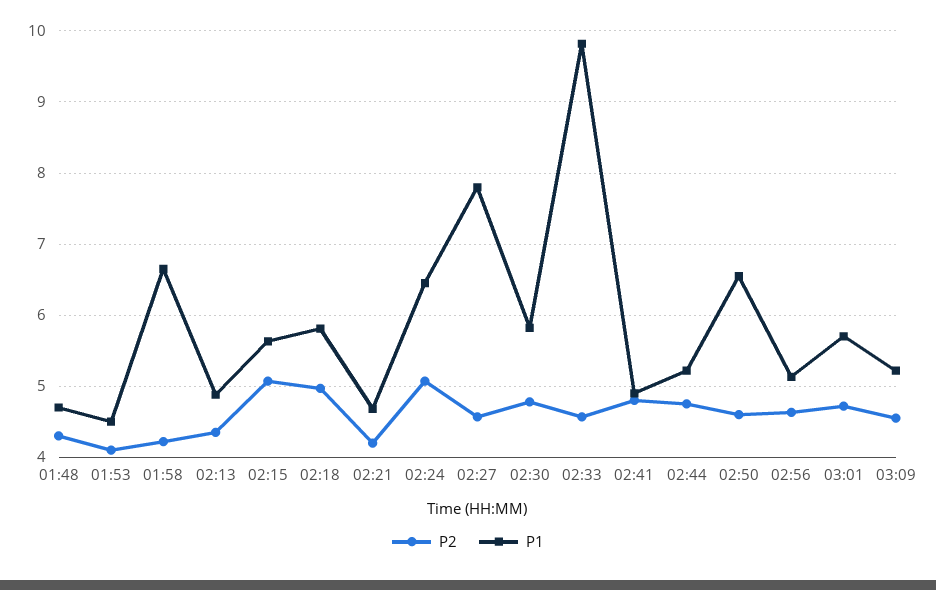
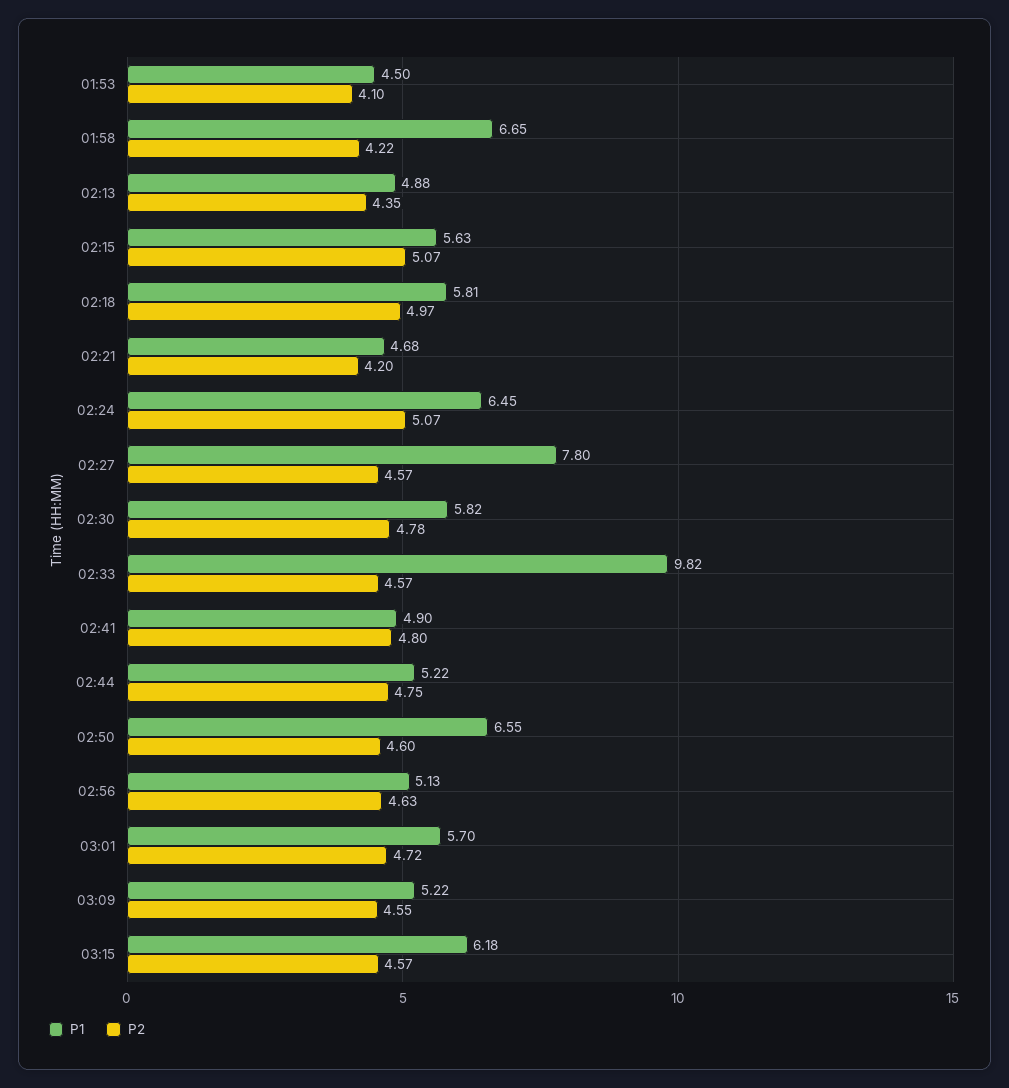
P2, 01:48: 4.3 -> none
P1, 01:48: 4.7 -> none
P1, 03:15: none -> 6.18
P2, 03:15: none -> 4.57

